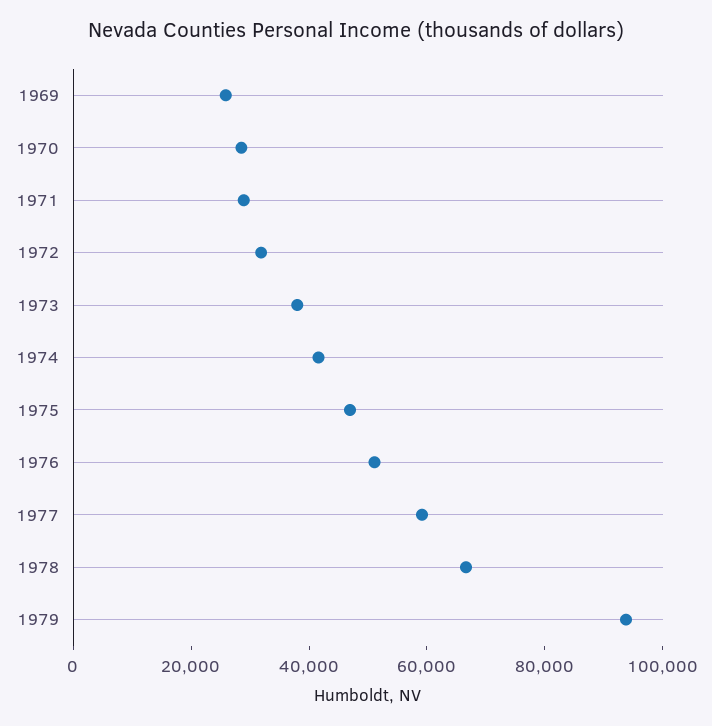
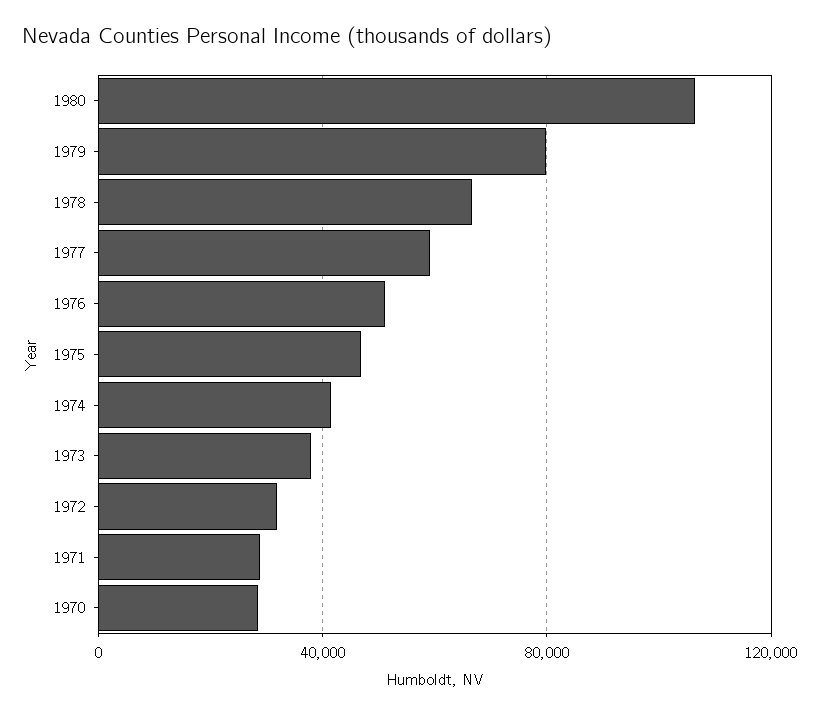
1969: 25000 -> none
1979: 95000 -> 80000
1980: none -> 105000

